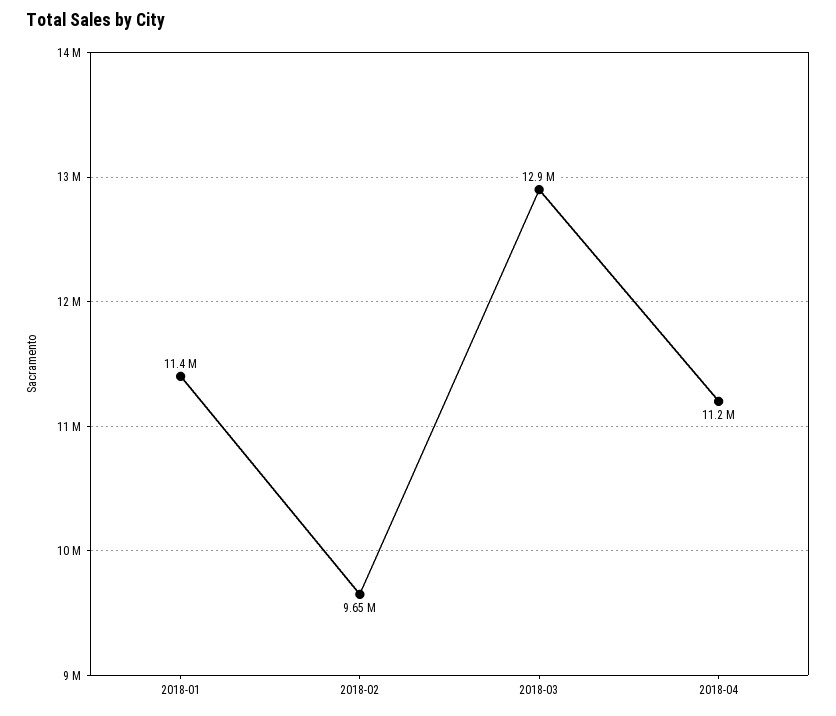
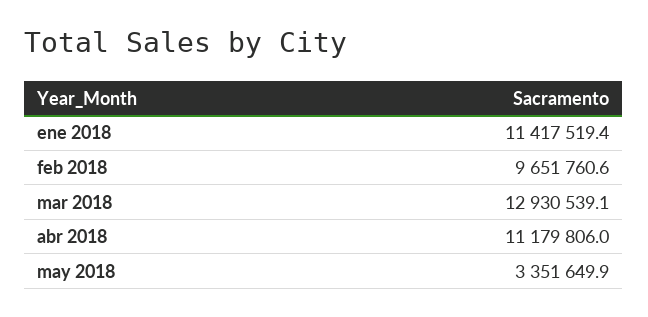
may 2018: none -> 3351649.9

